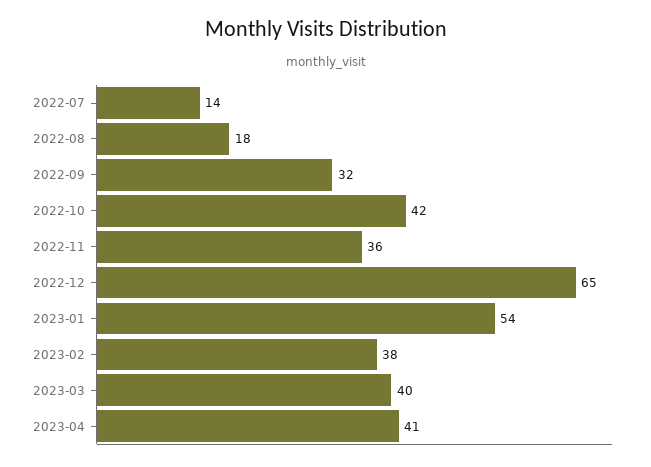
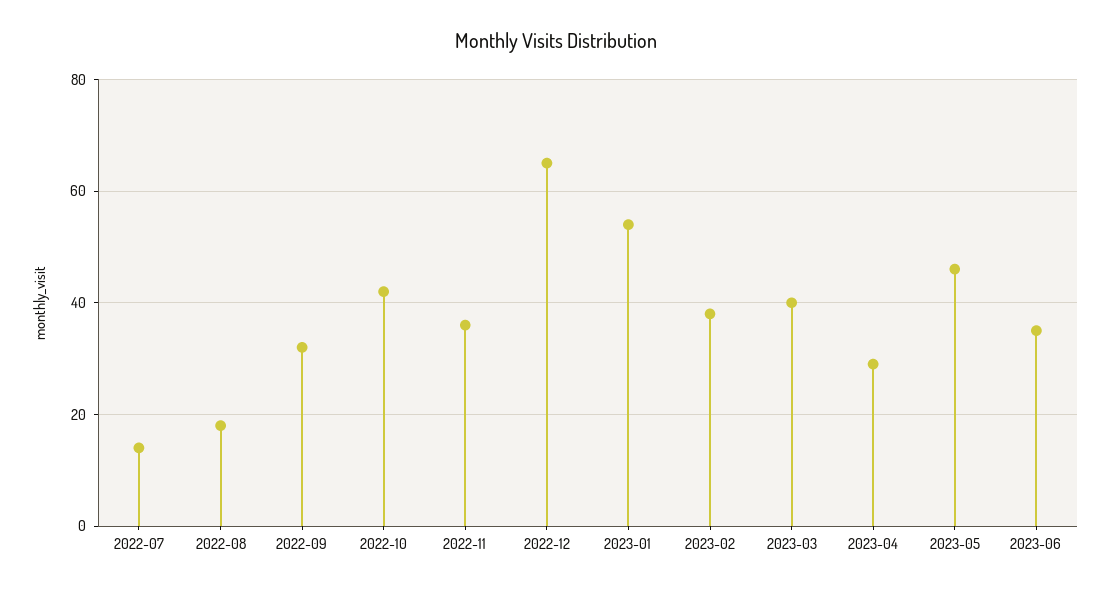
2023-04: 41 -> 30
2023-05: none -> 45
2023-06: none -> 35

